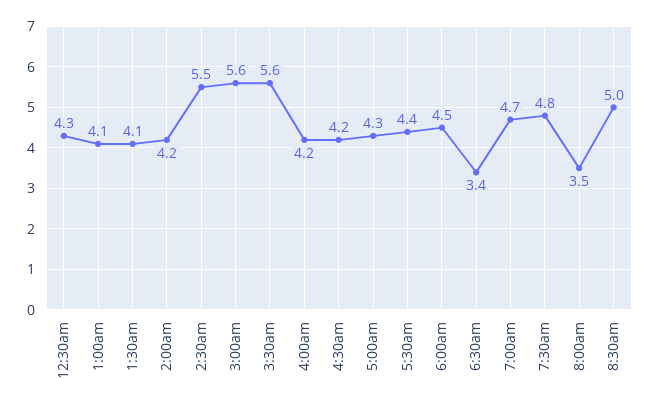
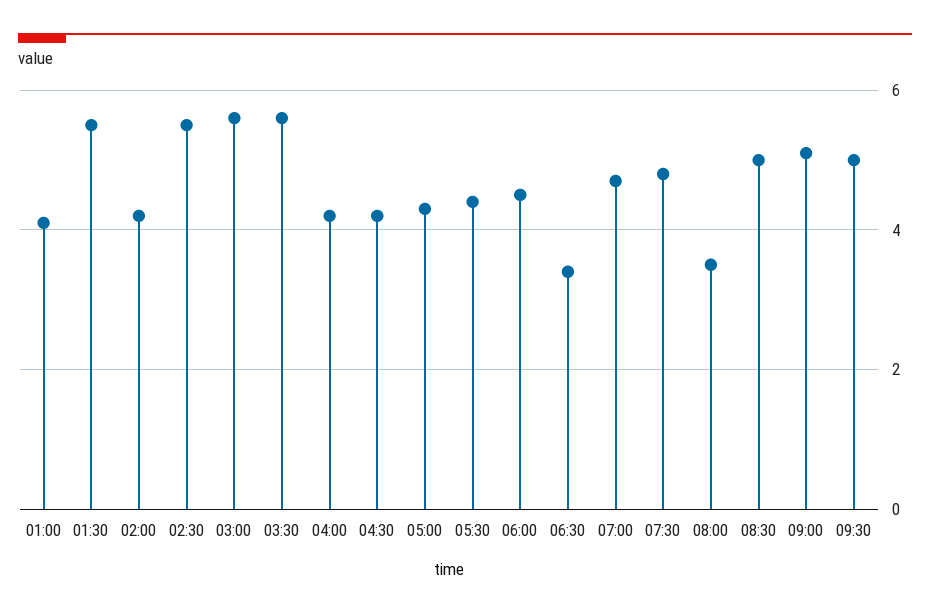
12:30am: 4.3 -> none
1:30am: 4.1 -> 5.5
09:00: none -> 5
09:30: none -> 5

